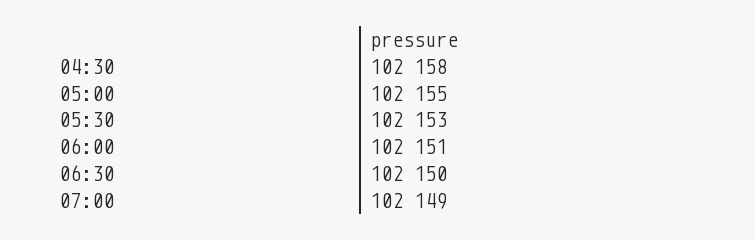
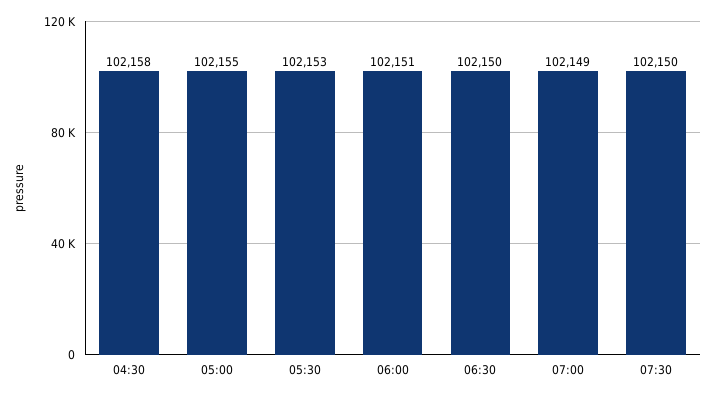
07:30: none -> 102150

